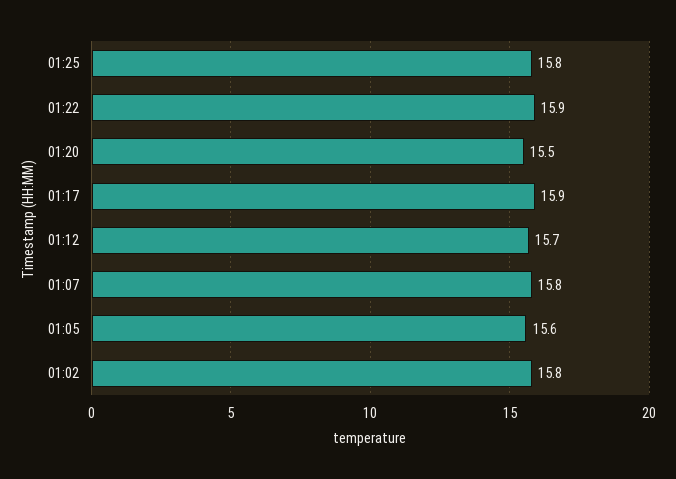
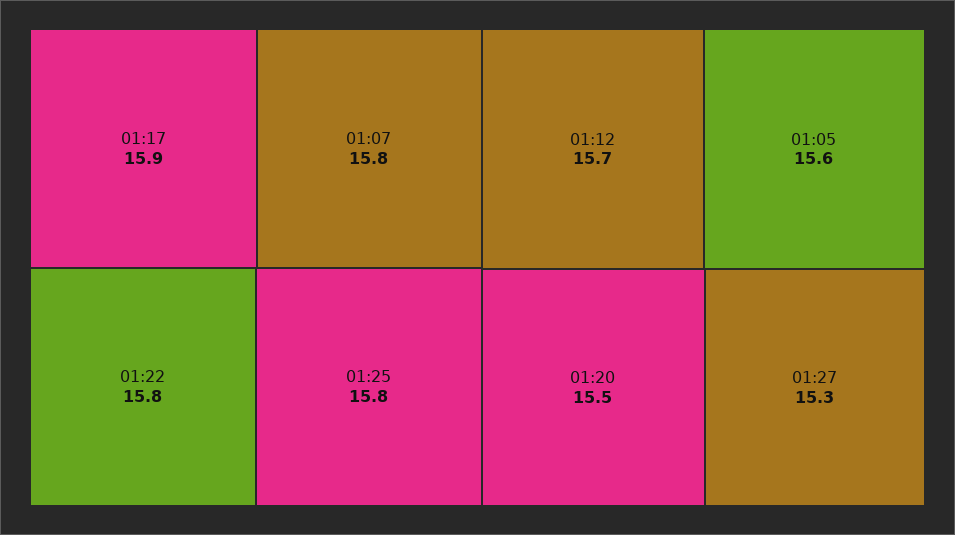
01:22: 15.9 -> 15.8
01:02: 15.8 -> none
01:27: none -> 15.3

